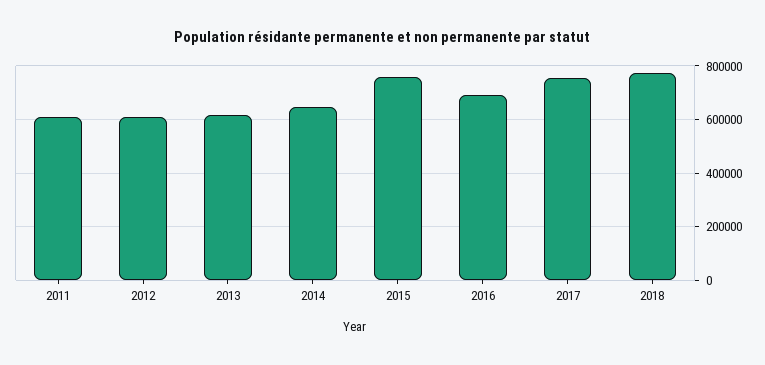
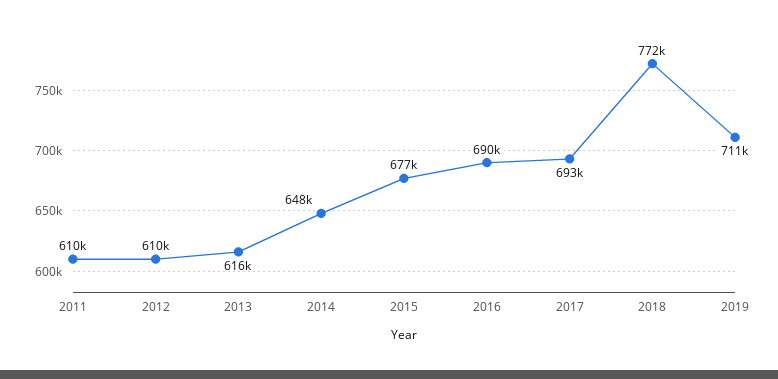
2015: 750000 -> 677000
2017: 750000 -> 693000
2019: none -> 711000

